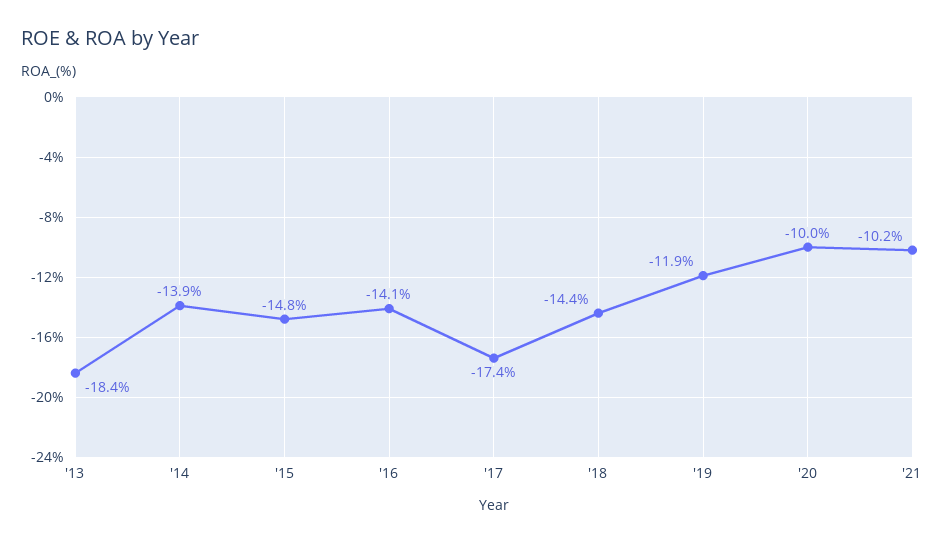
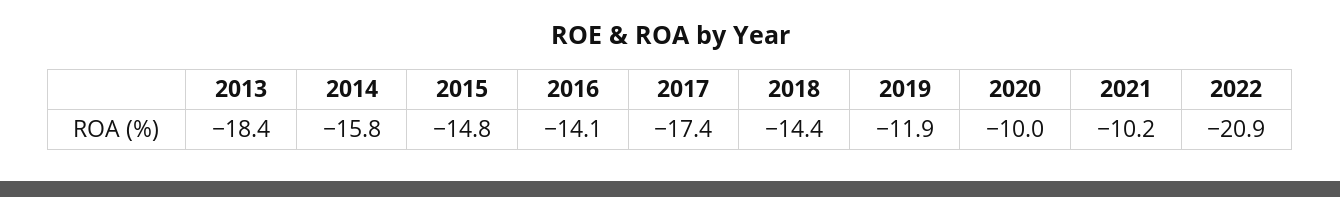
'14: -13.9 -> -15.8
2022: none -> -20.9

